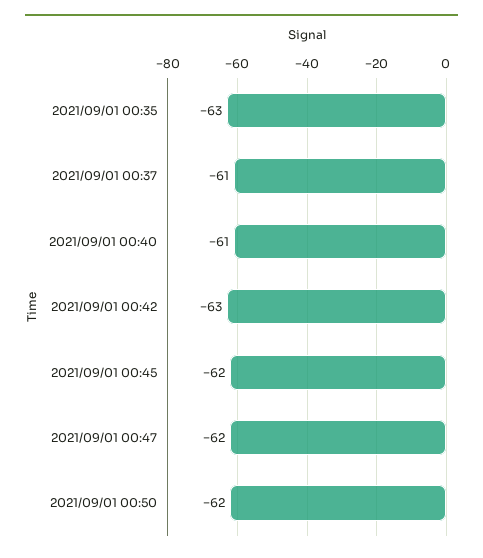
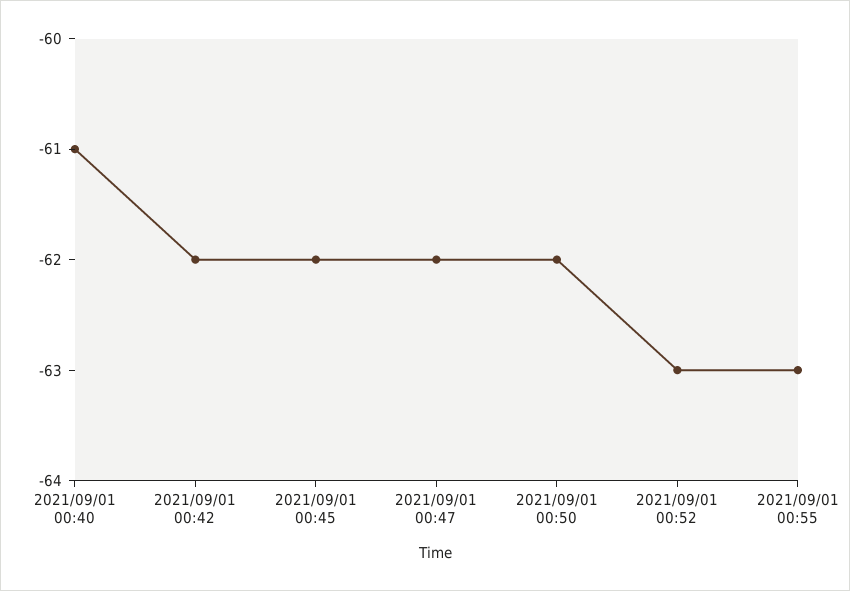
2021/09/01 00:35: -63 -> none
2021/09/01 00:37: -61 -> none
2021/09/01 00:42: -63 -> -62
2021/09/01 00:52: none -> -63
2021/09/01 00:55: none -> -63

